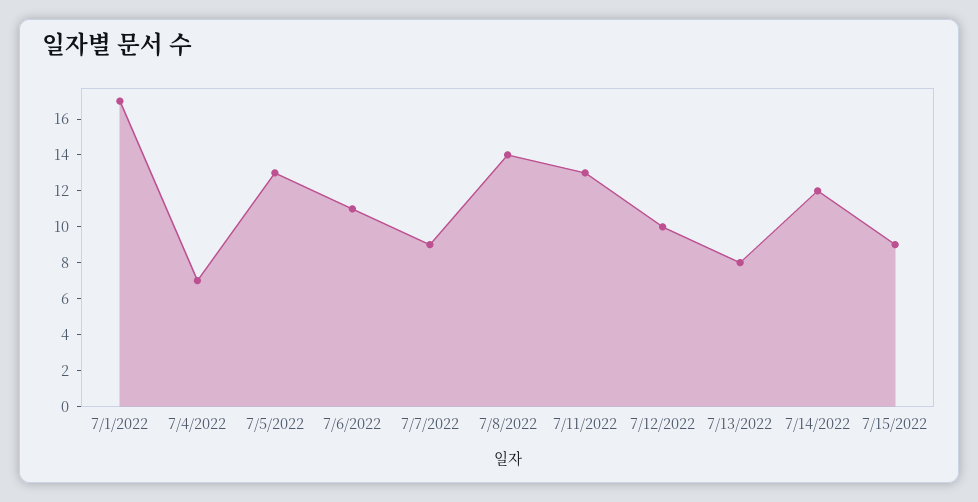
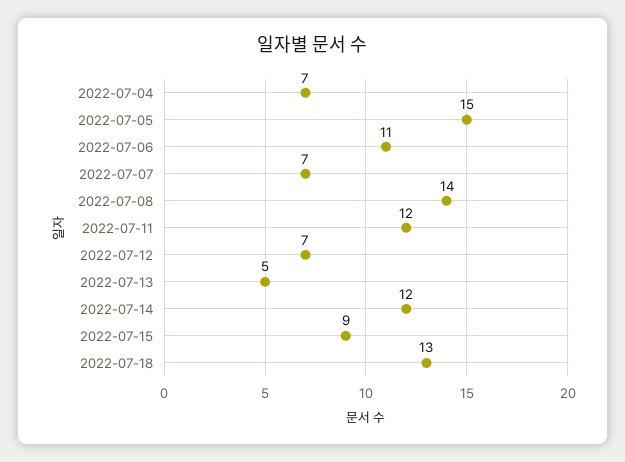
7/1/2022: 17 -> none
7/5/2022: 13 -> 15
7/7/2022: 9 -> 7
7/11/2022: 13 -> 12
7/12/2022: 10 -> 7
7/13/2022: 8 -> 5
2022-07-18: none -> 13

